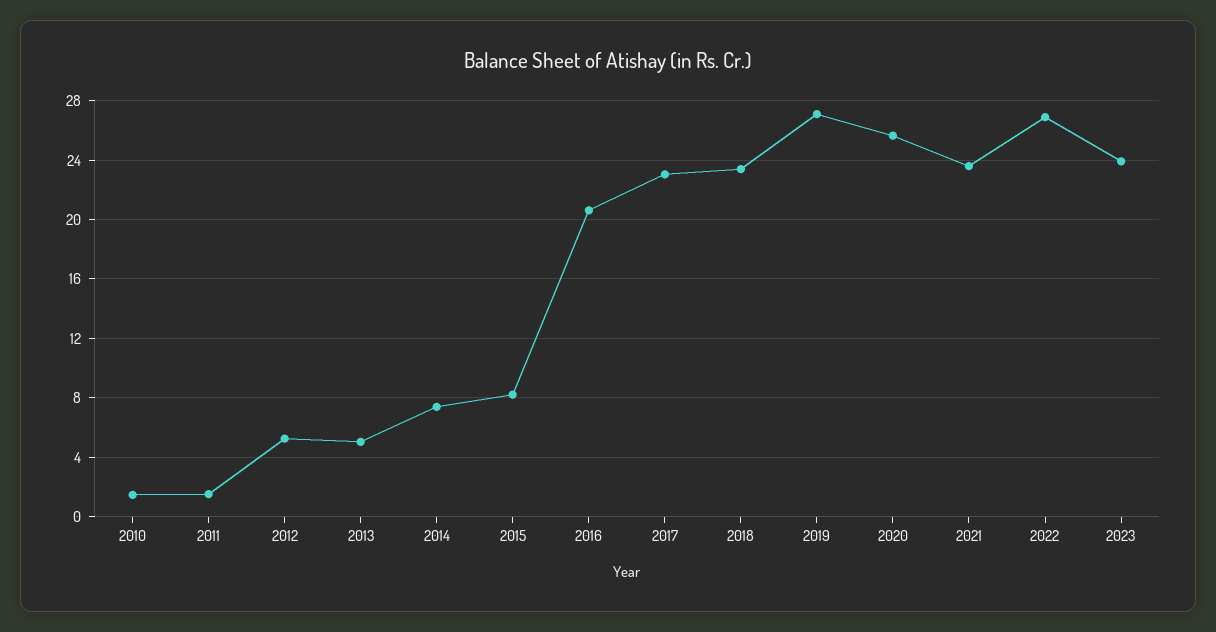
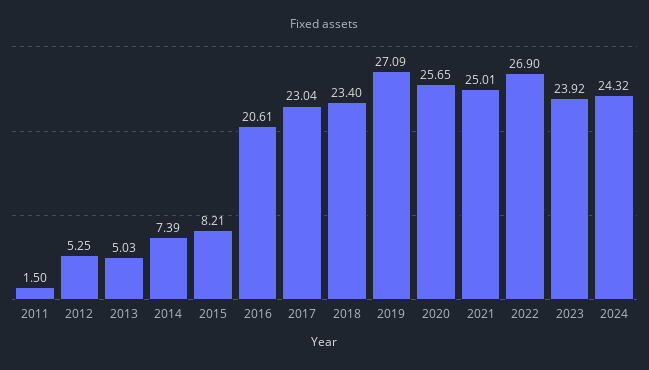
2010: 1.5 -> none
2021: 23.5 -> 25.01
2024: none -> 24.32

